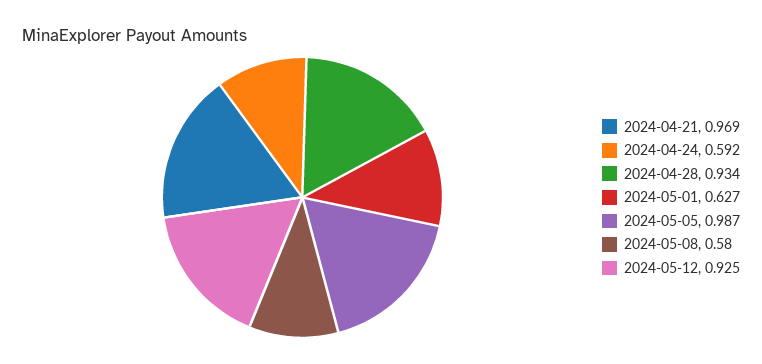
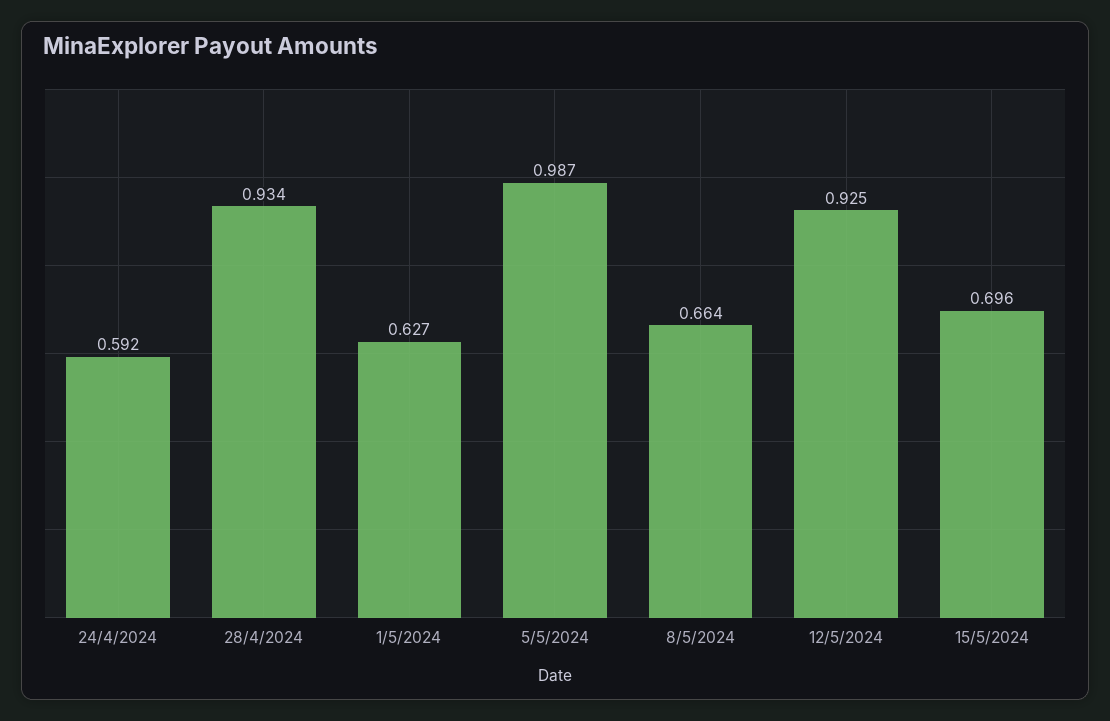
2024-04-21: 0.969 -> none
2024-05-08: 0.58 -> 0.664
15/5/2024: none -> 0.696

